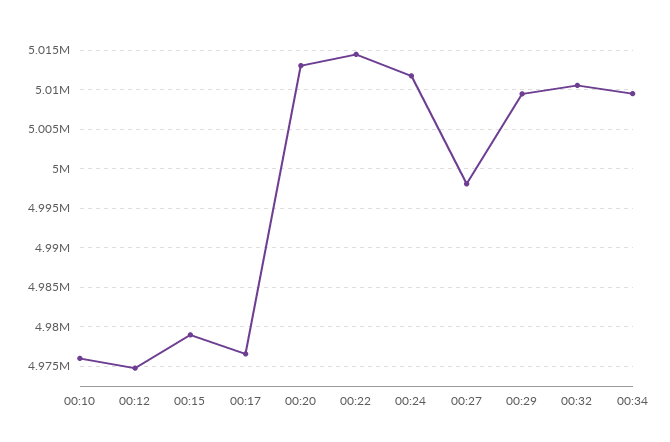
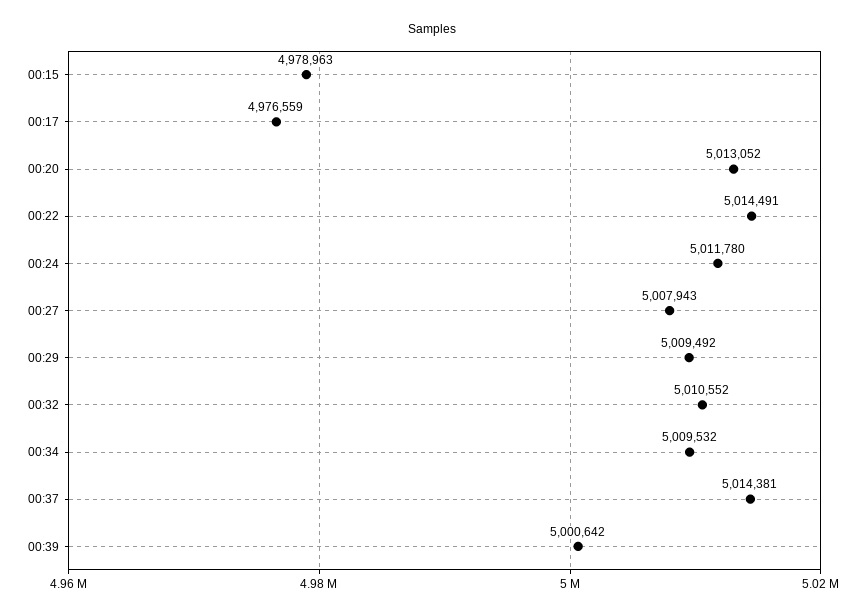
00:10: 4976000 -> none
00:12: 4975000 -> none
00:27: 4998000 -> 5007943
00:37: none -> 5014381
00:39: none -> 5000642

